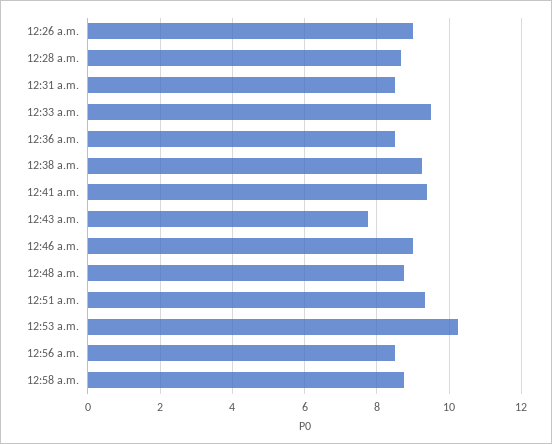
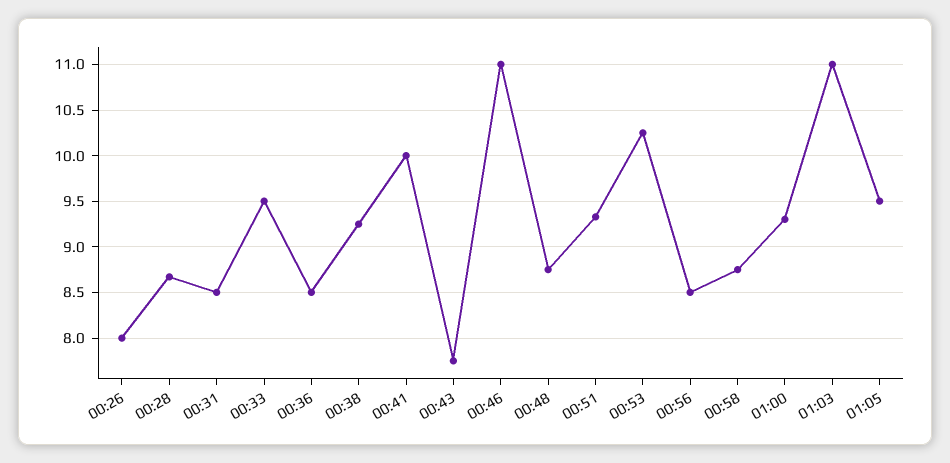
12:26 a.m.: 9 -> 8
12:41 a.m.: 9.4 -> 10
12:46 a.m.: 9 -> 11
01:00: none -> 9.3
01:03: none -> 11
01:05: none -> 9.5

